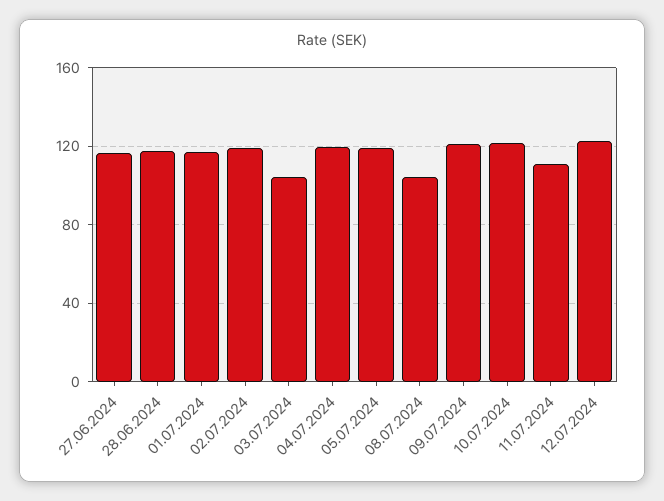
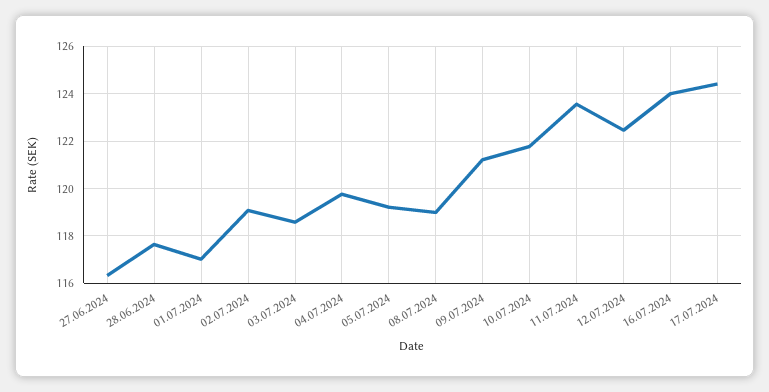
03.07.2024: 105 -> 118.5
08.07.2024: 105 -> 119
11.07.2024: 110 -> 123.5
16.07.2024: none -> 124
17.07.2024: none -> 124.5

